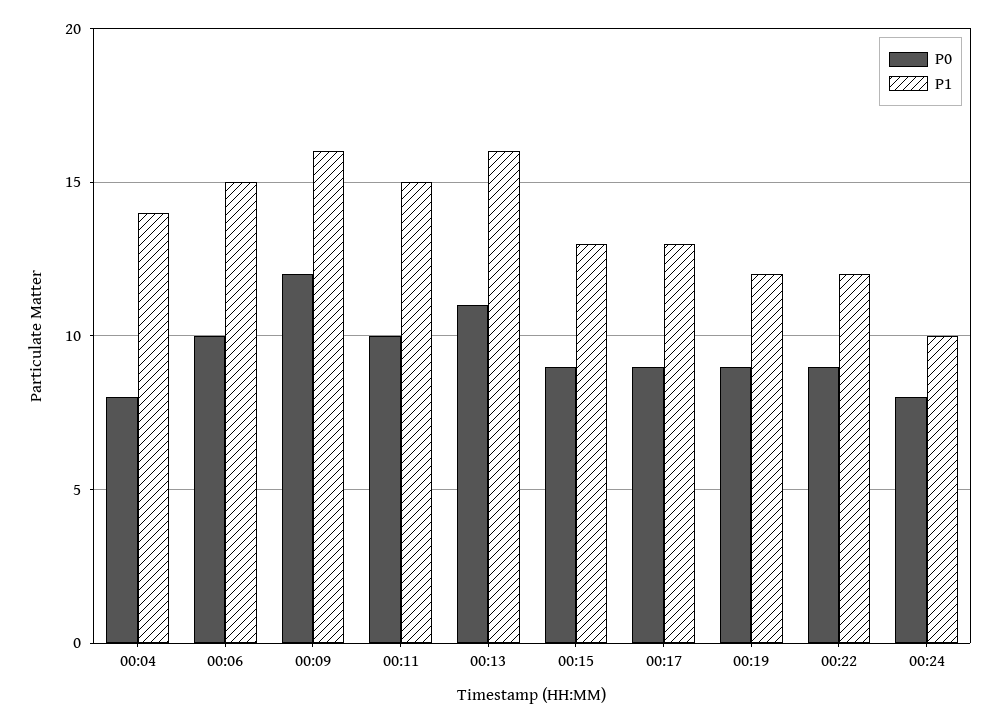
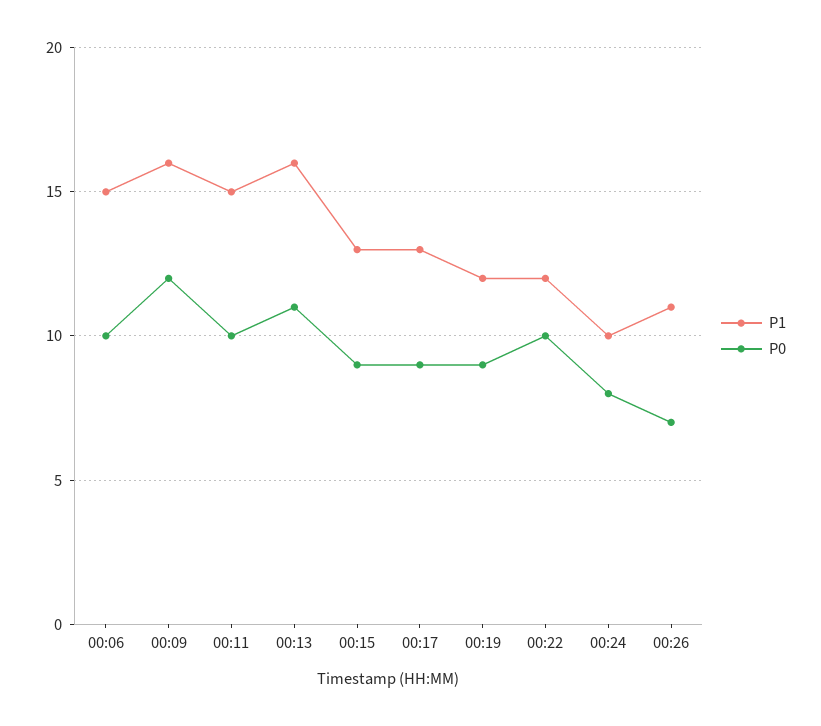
P0, 00:04: 8 -> none
P1, 00:04: 14 -> none
P0, 00:22: 9 -> 10
P1, 00:26: none -> 11
P0, 00:26: none -> 7

